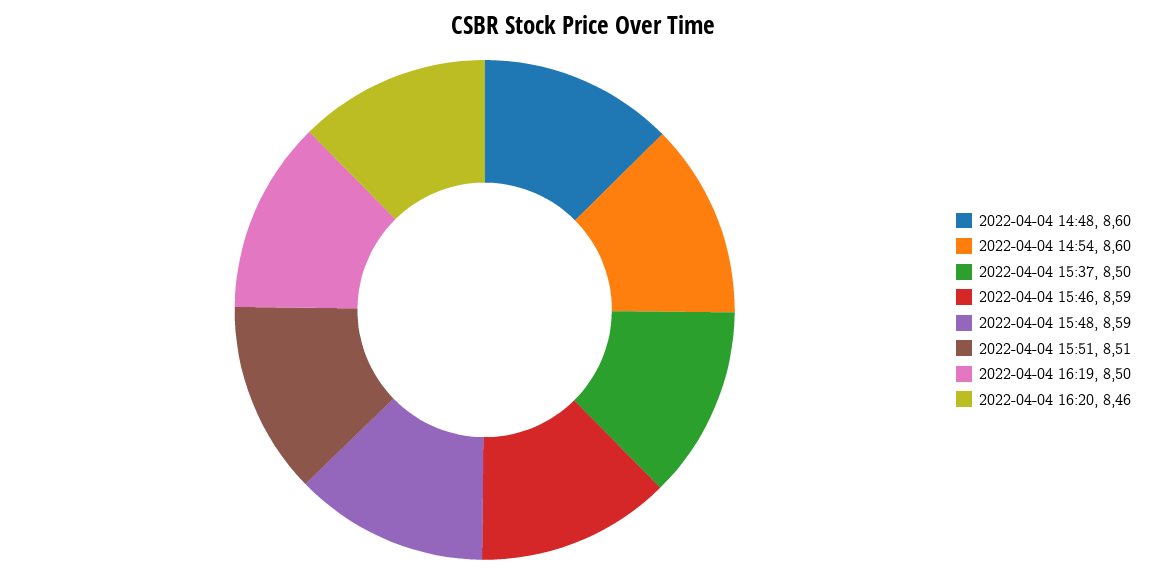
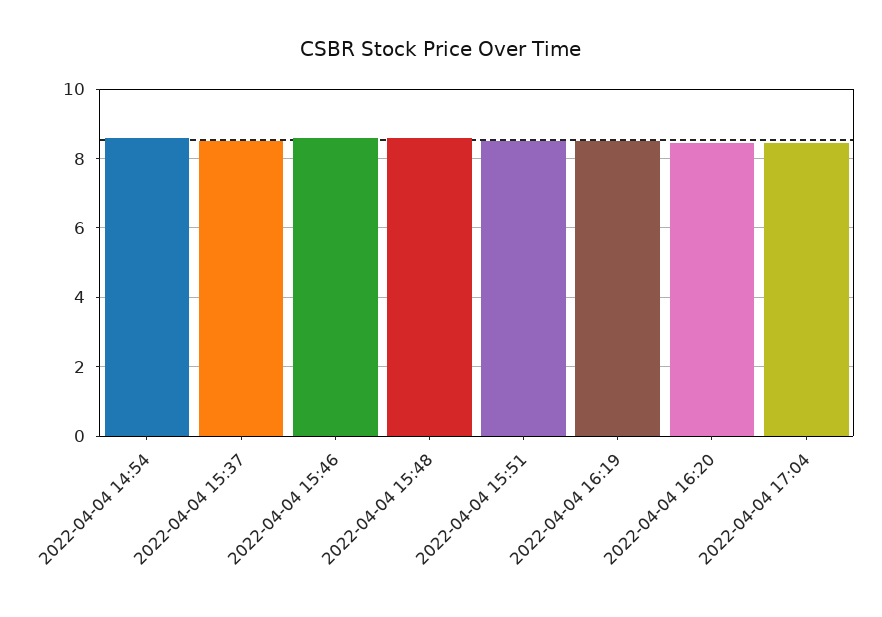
2022-04-04 14:48: 8.6 -> none
2022-04-04 17:04: none -> 8.4

